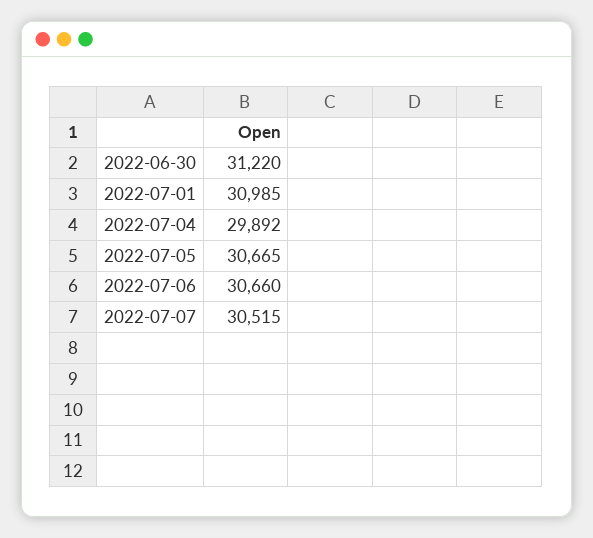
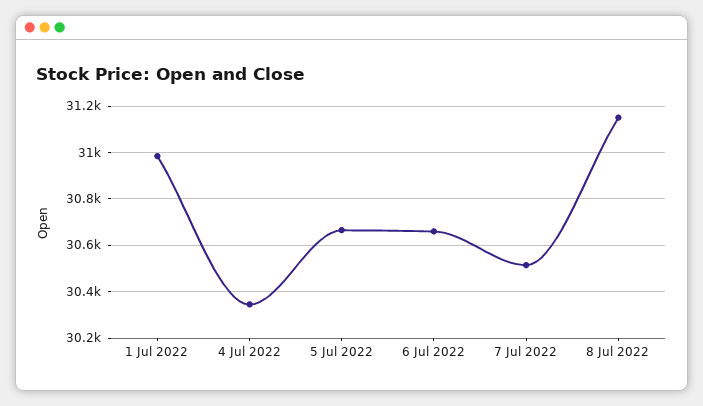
2022-06-30: 31220 -> none
2022-07-04: 29892 -> 30350
8 Jul 2022: none -> 31150

